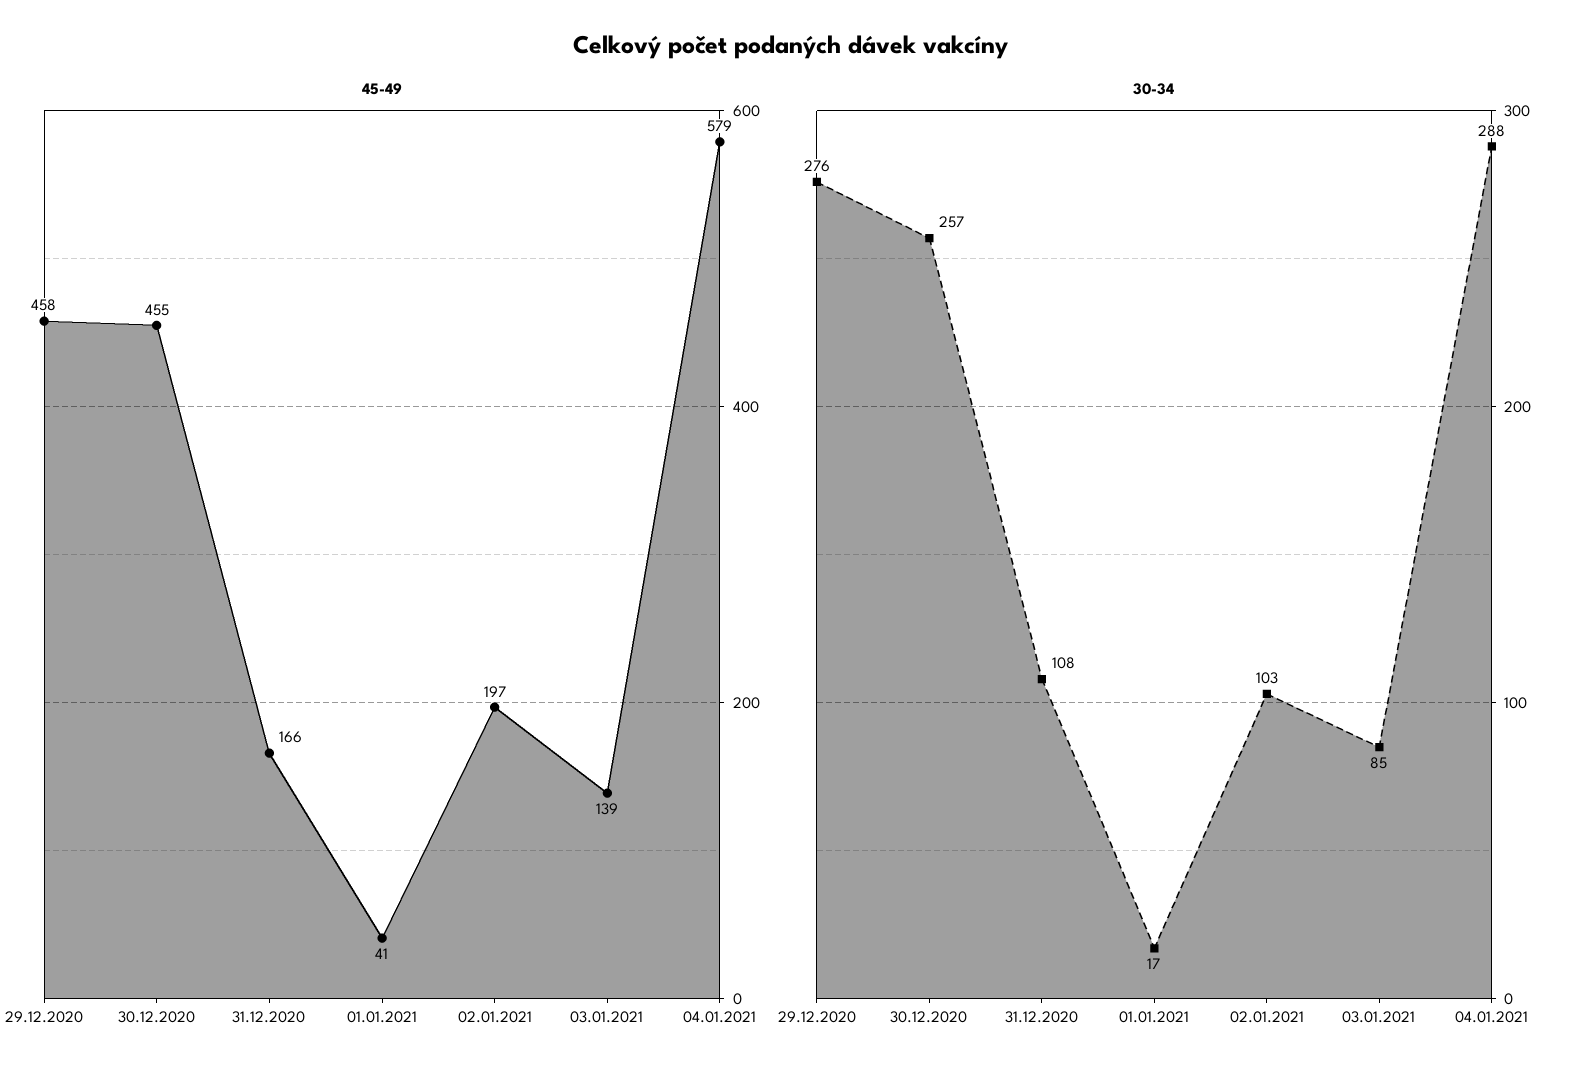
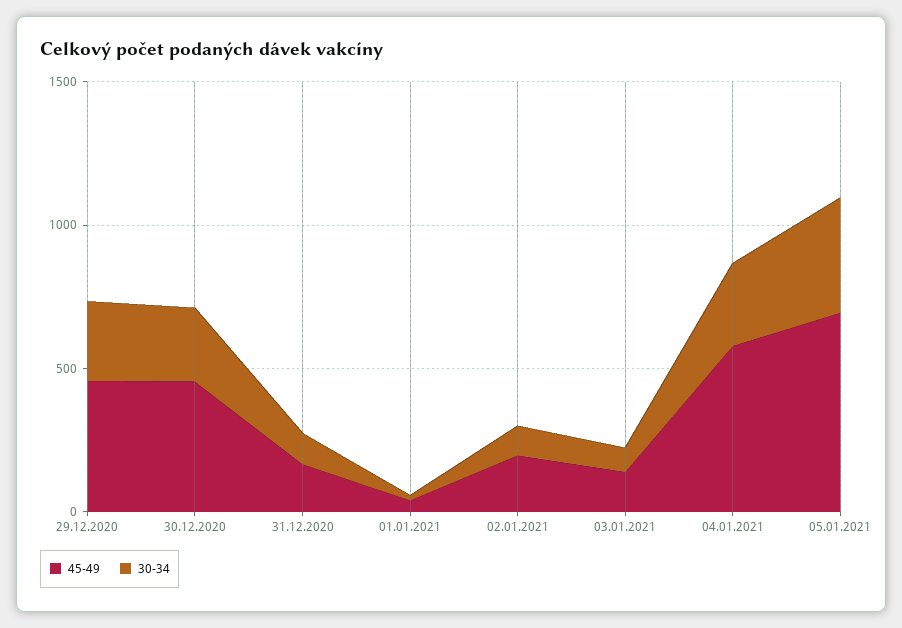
45-49, 05.01.2021: none -> 700
30-34, 05.01.2021: none -> 400

